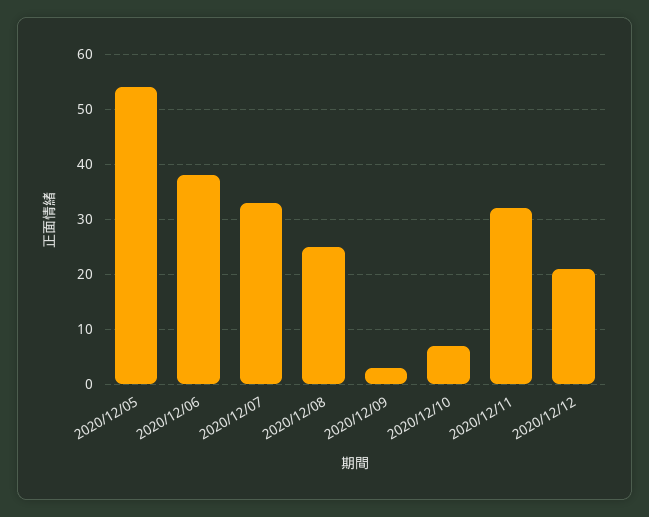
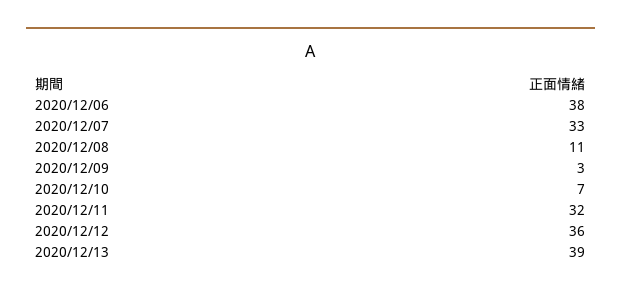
2020/12/05: 55 -> none
2020/12/08: 25 -> 11
2020/12/12: 20 -> 36
2020/12/13: none -> 39

